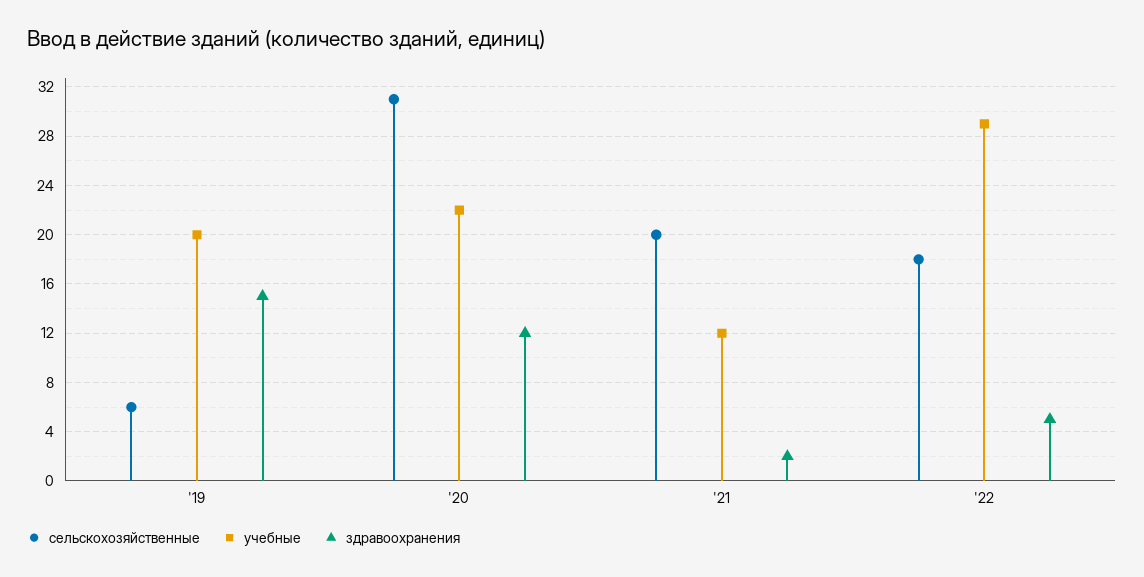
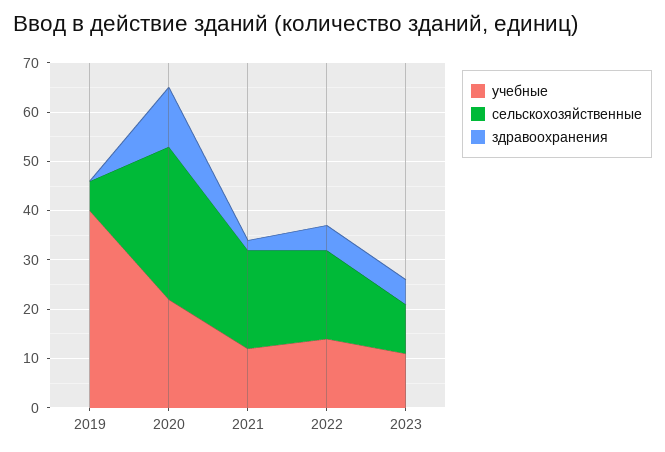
учебные, '19: 20 -> 40
здравоохранения, '19: 15 -> 0
учебные, '22: 29 -> 15
учебные, 2023: none -> 10
сельскохозяйственные, 2023: none -> 10
здравоохранения, 2023: none -> 5

